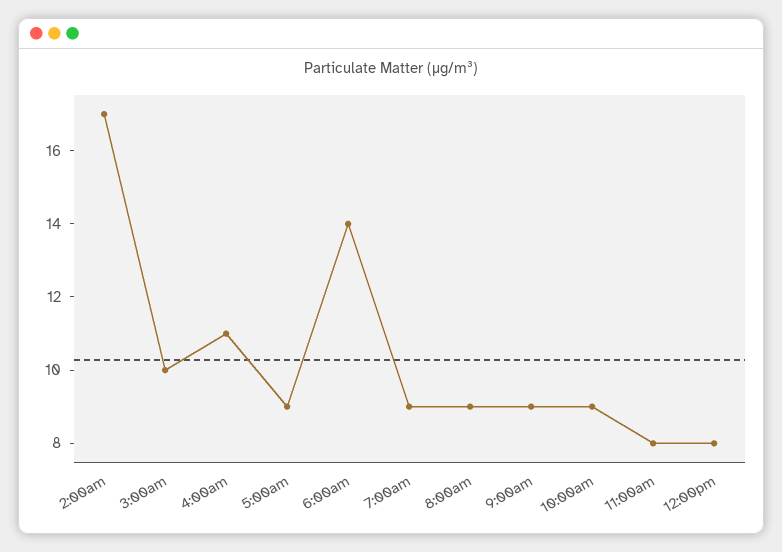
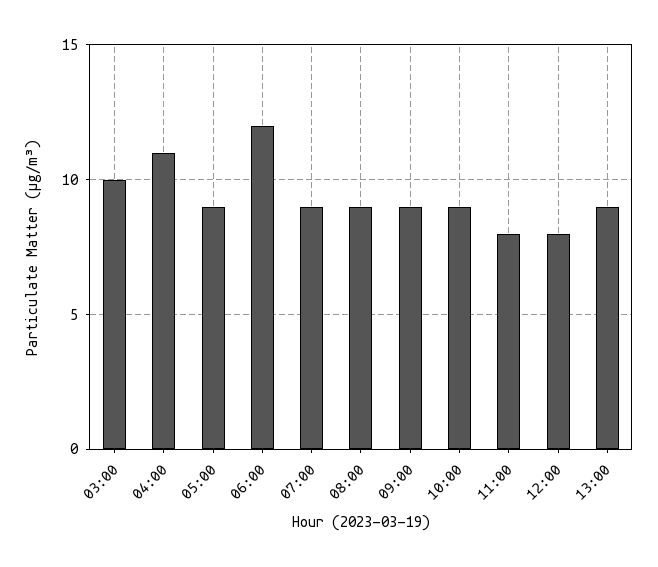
2:00am: 17 -> none
6:00am: 14 -> 12
13:00: none -> 9

